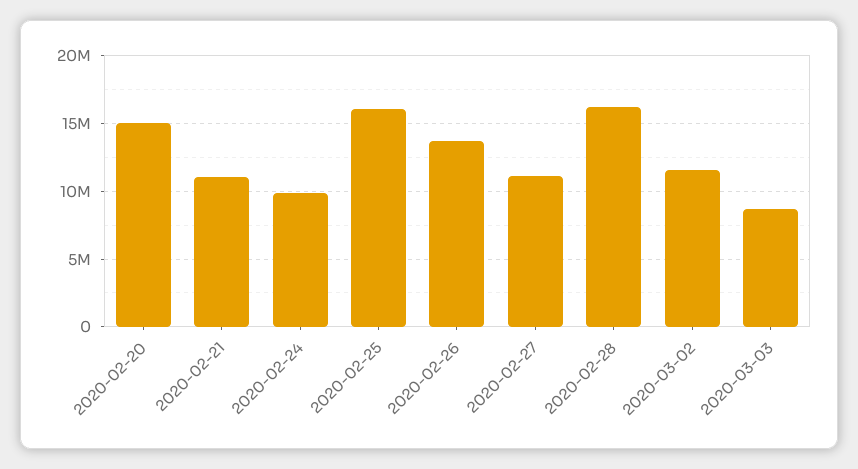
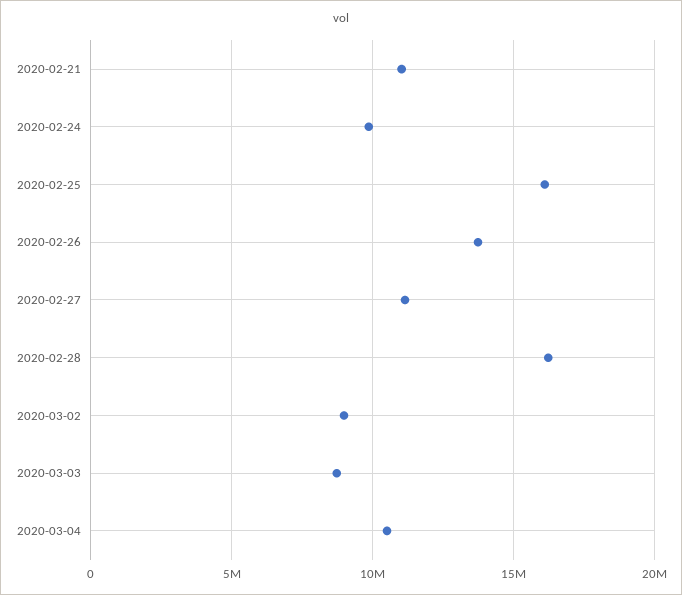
2020-02-20: 15000000 -> none
2020-03-02: 11500000 -> 9000000
2020-03-04: none -> 10500000

